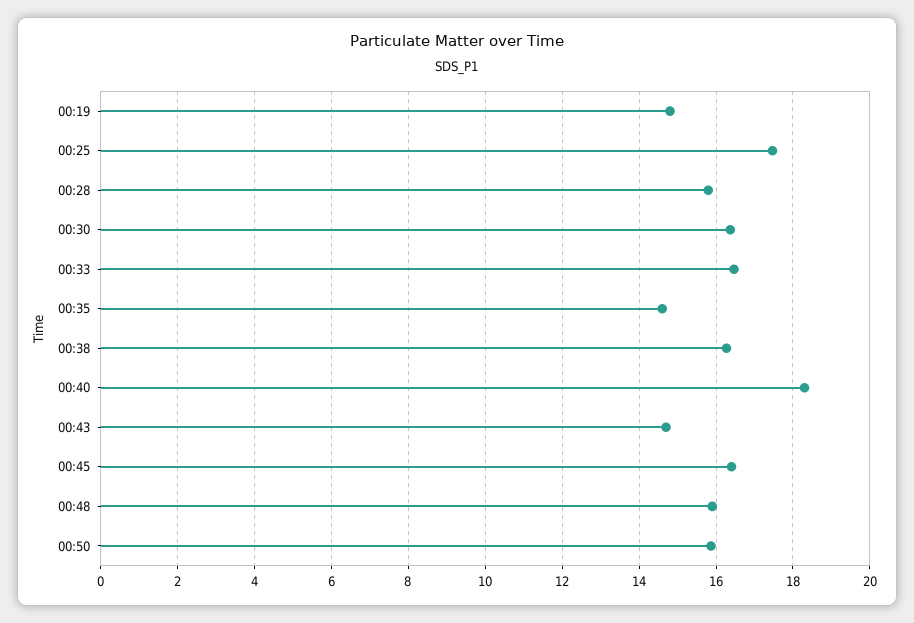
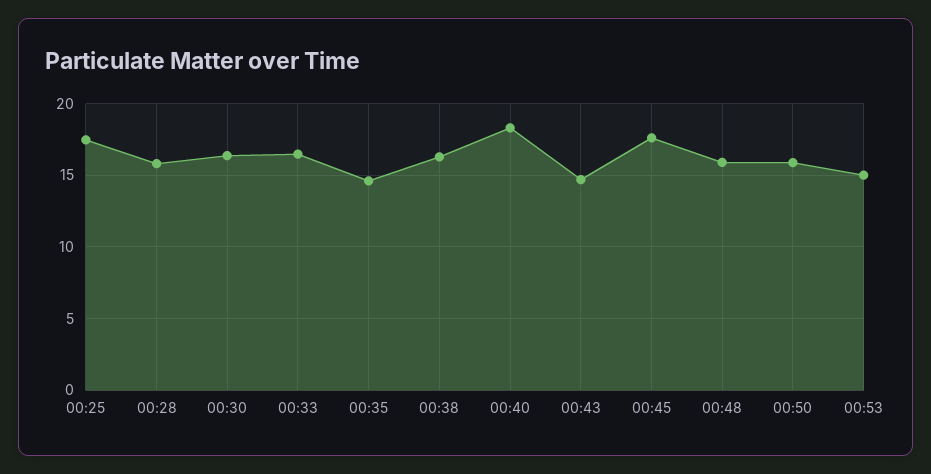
00:19: 14.8 -> none
00:45: 16.4 -> 17.5
00:53: none -> 15

